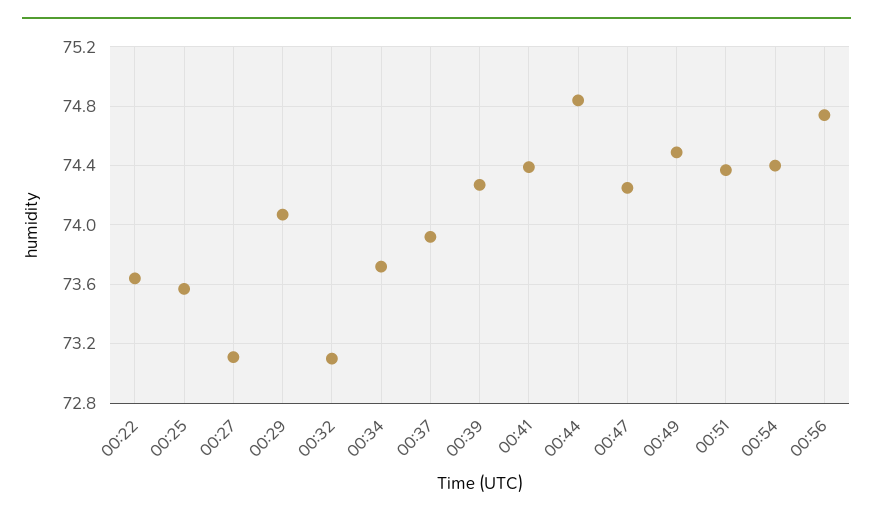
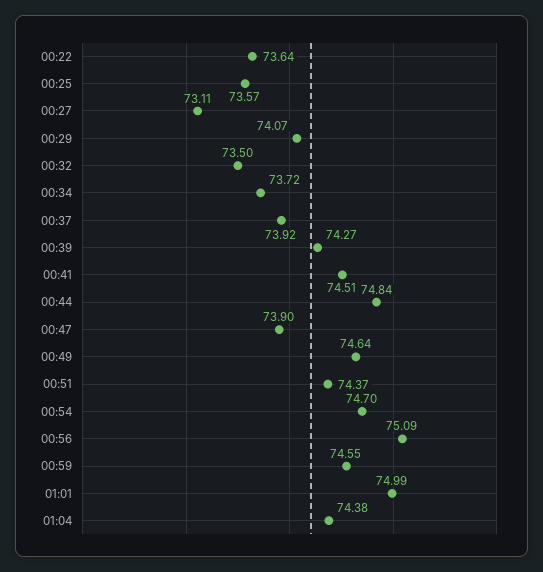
00:32: 73.1 -> 73.5
00:41: 74.4 -> 74.51
00:47: 74.25 -> 73.9
00:49: 74.5 -> 74.64
00:54: 74.4 -> 74.7
00:56: 74.75 -> 75.09
00:59: none -> 74.55
01:01: none -> 74.99
01:04: none -> 74.38

